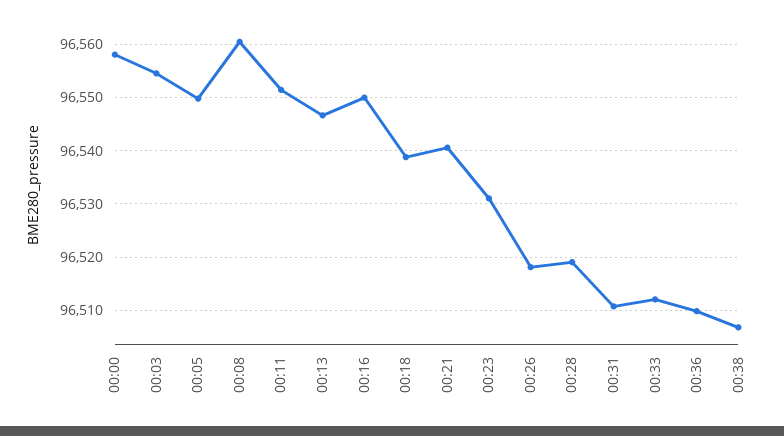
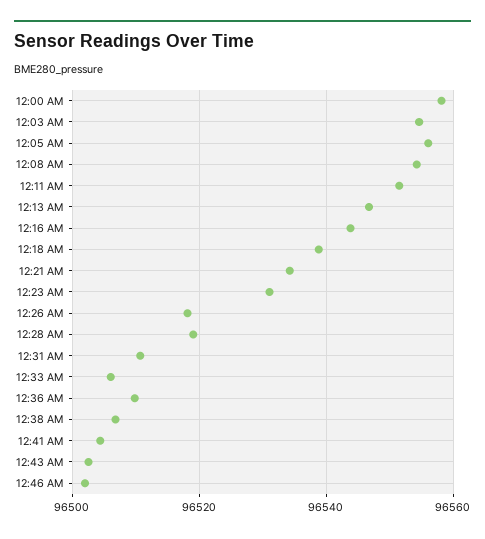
00:05: 96550 -> 96556
00:08: 96560 -> 96554
00:16: 96550 -> 96544
00:21: 96540 -> 96534
00:33: 96512 -> 96506
12:41 AM: none -> 96504
12:43 AM: none -> 96502
12:46 AM: none -> 96502

